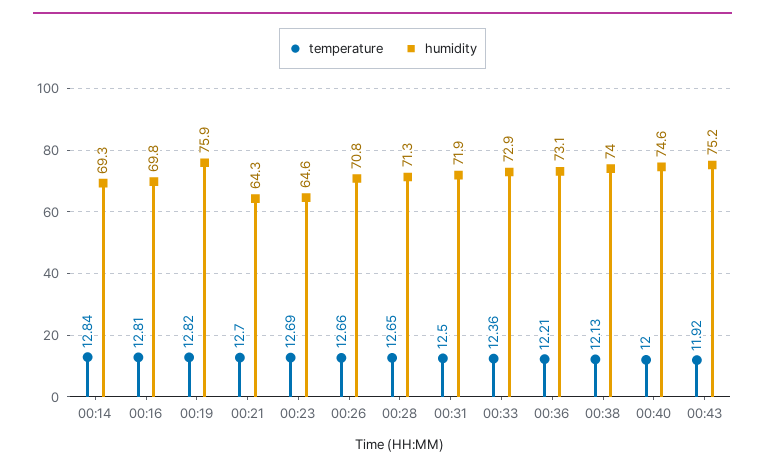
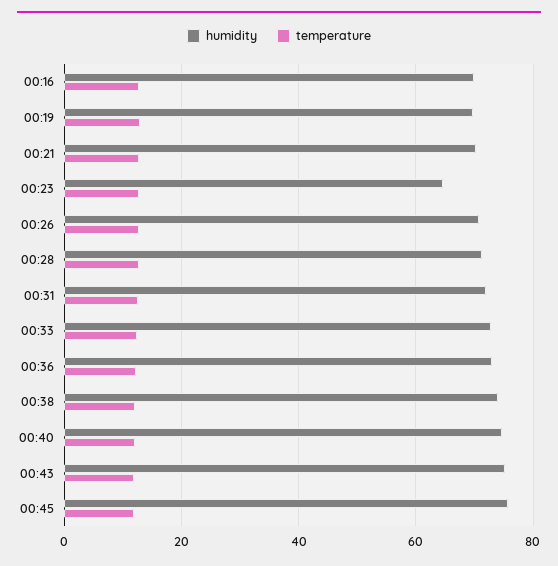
temperature, 00:14: 12.84 -> none
humidity, 00:14: 69.3 -> none
humidity, 00:19: 75.9 -> 70
humidity, 00:21: 64.3 -> 70
humidity, 00:45: none -> 76
temperature, 00:45: none -> 12

